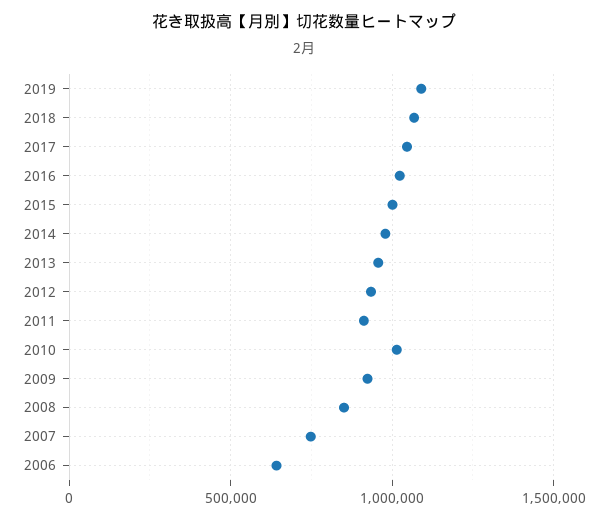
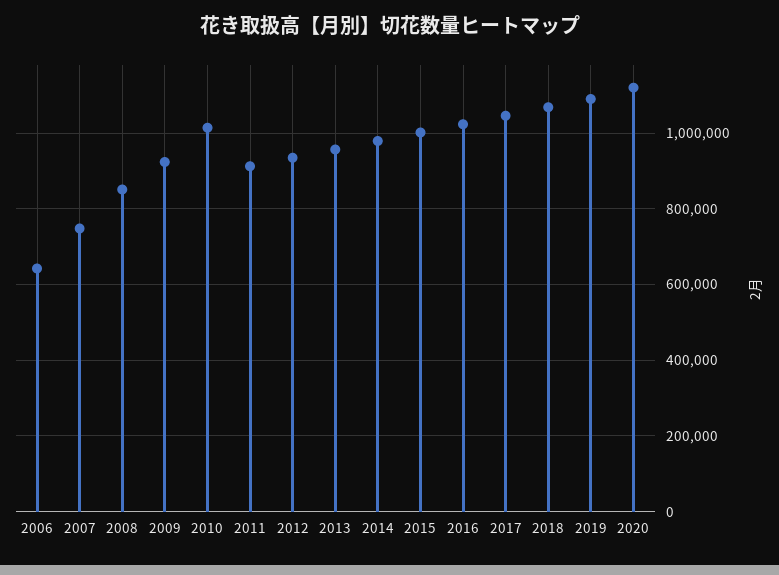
2020: none -> 1120000

